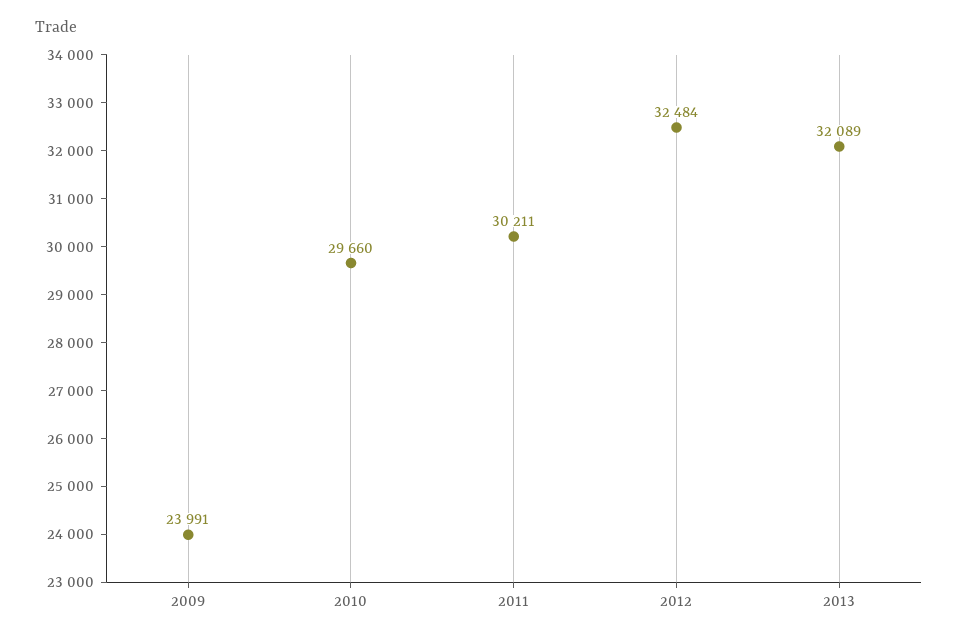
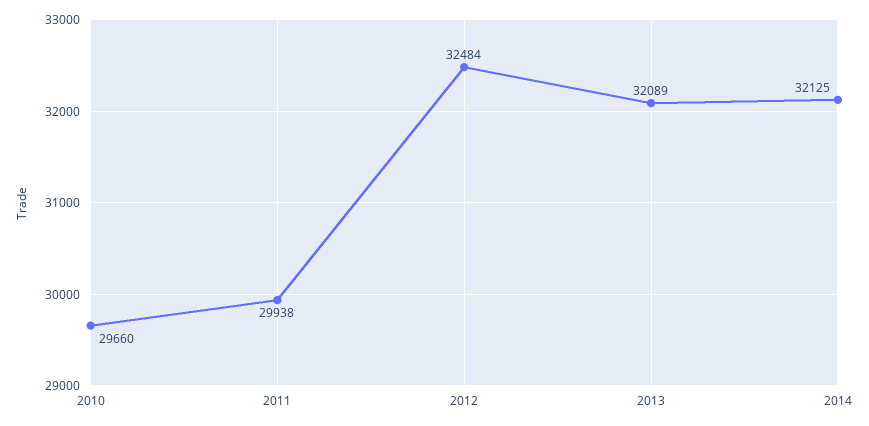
2009: 23991 -> none
2011: 30211 -> 29938
2014: none -> 32125

